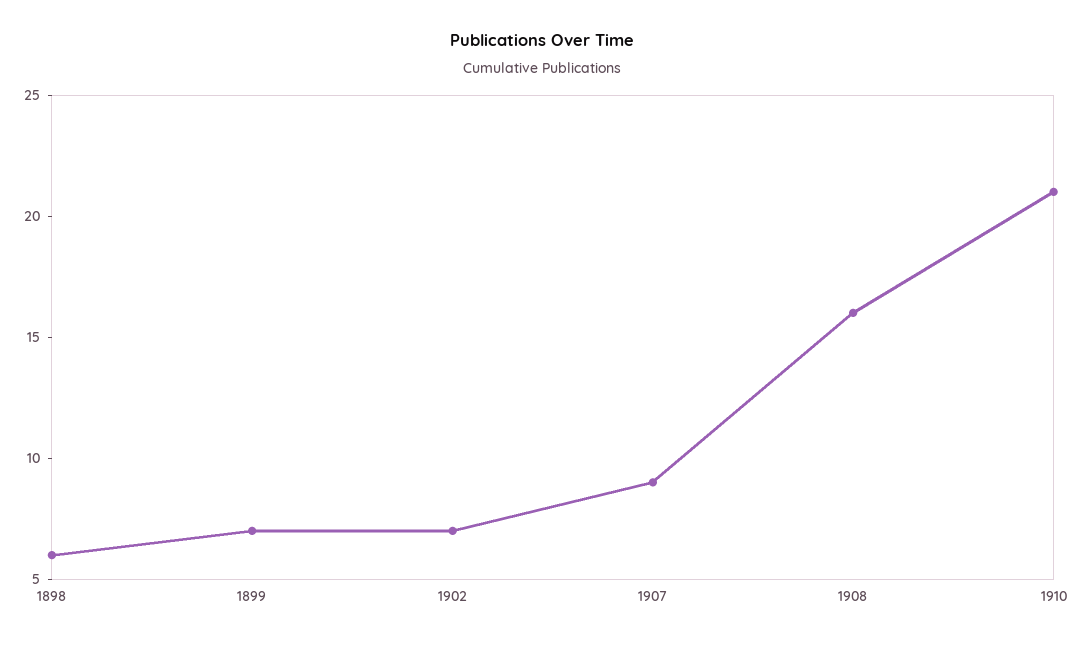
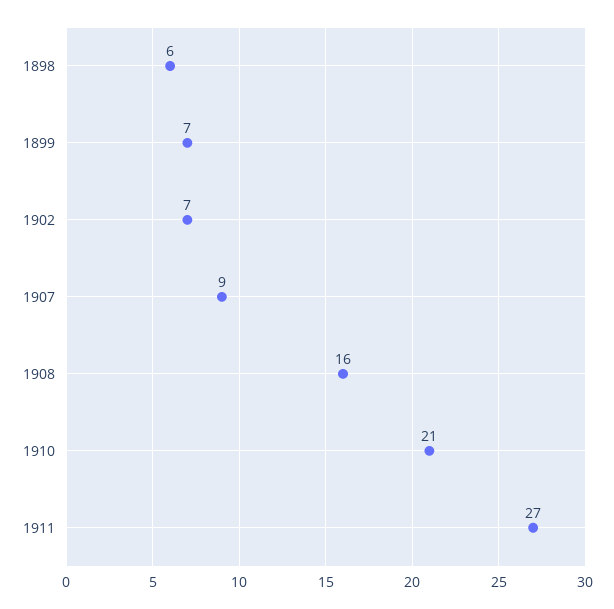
1911: none -> 27

